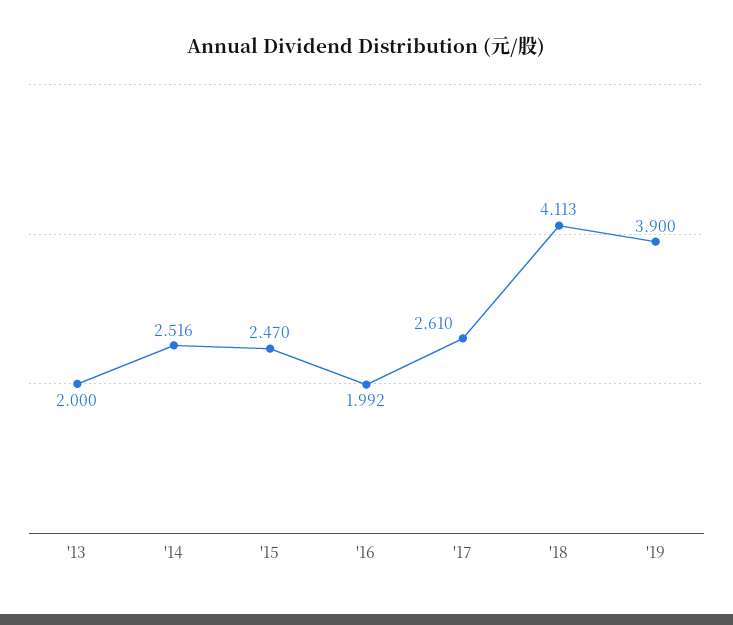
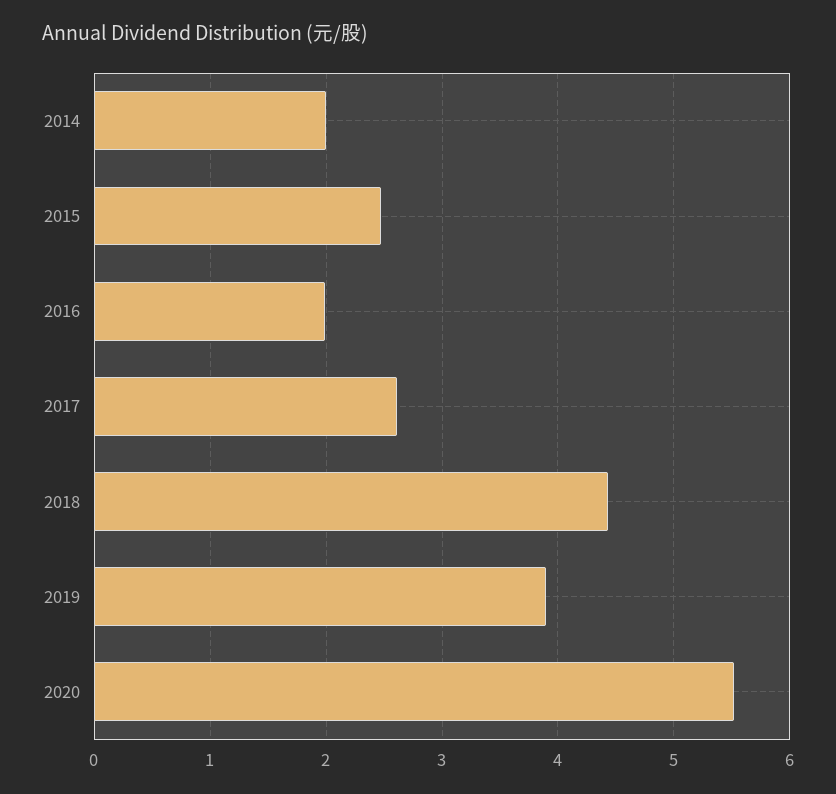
'13: 2 -> none
'14: 2.516 -> 2
'18: 4.113 -> 4.4
2020: none -> 5.5

